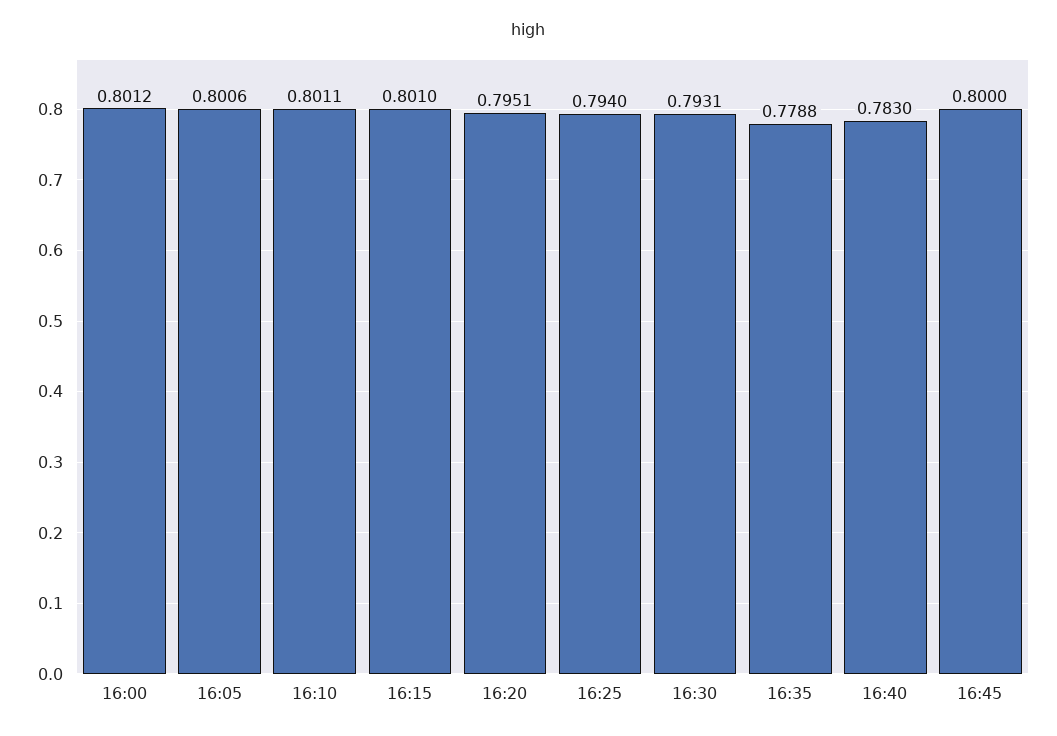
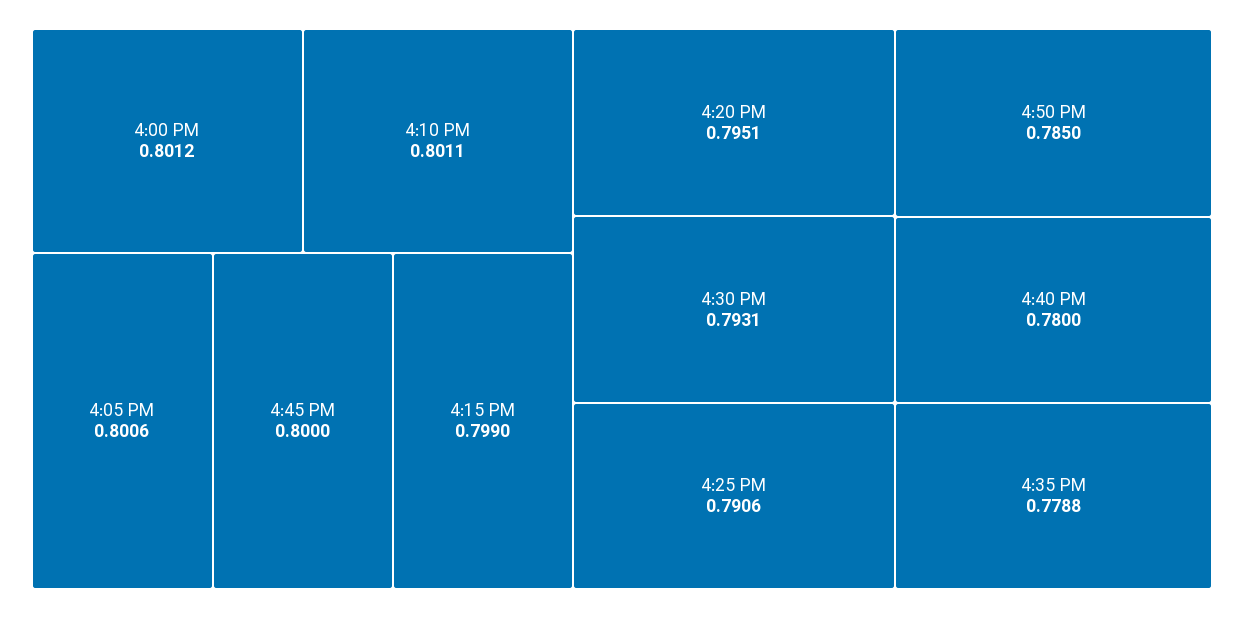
16:15: 0.801 -> 0.799
16:25: 0.794 -> 0.7906
16:40: 0.783 -> 0.78
4:50 PM: none -> 0.785

